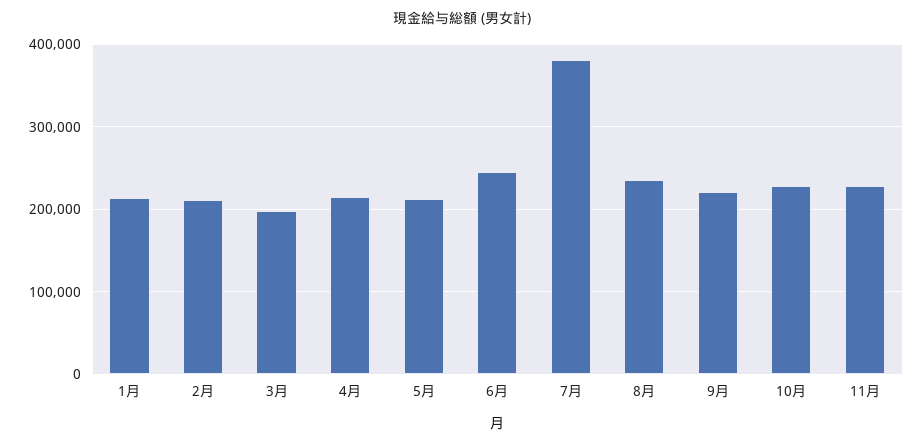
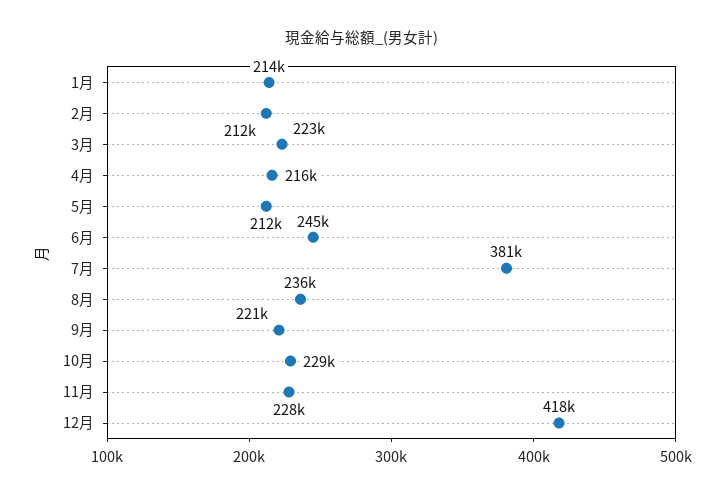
3月: 200000 -> 223000
12月: none -> 418000

